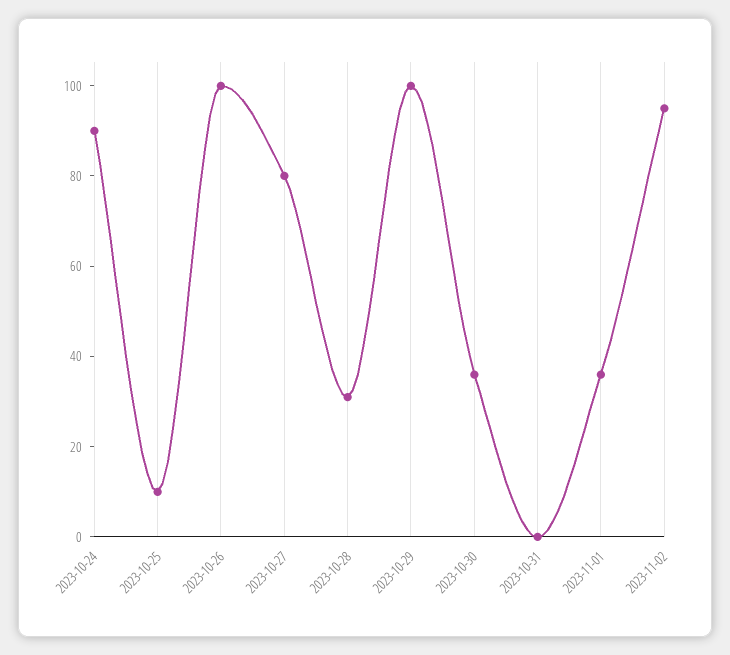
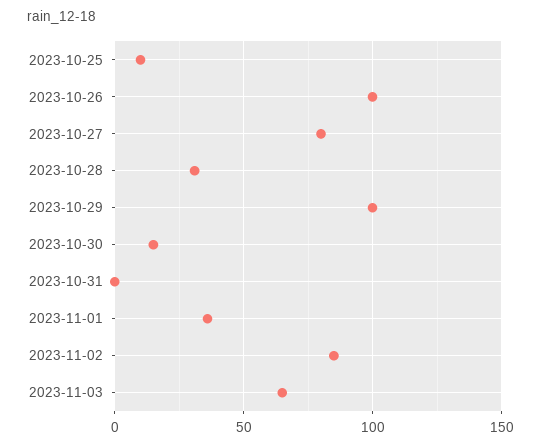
2023-10-24: 90 -> none
2023-10-30: 35 -> 15
2023-11-02: 95 -> 85
2023-11-03: none -> 65

